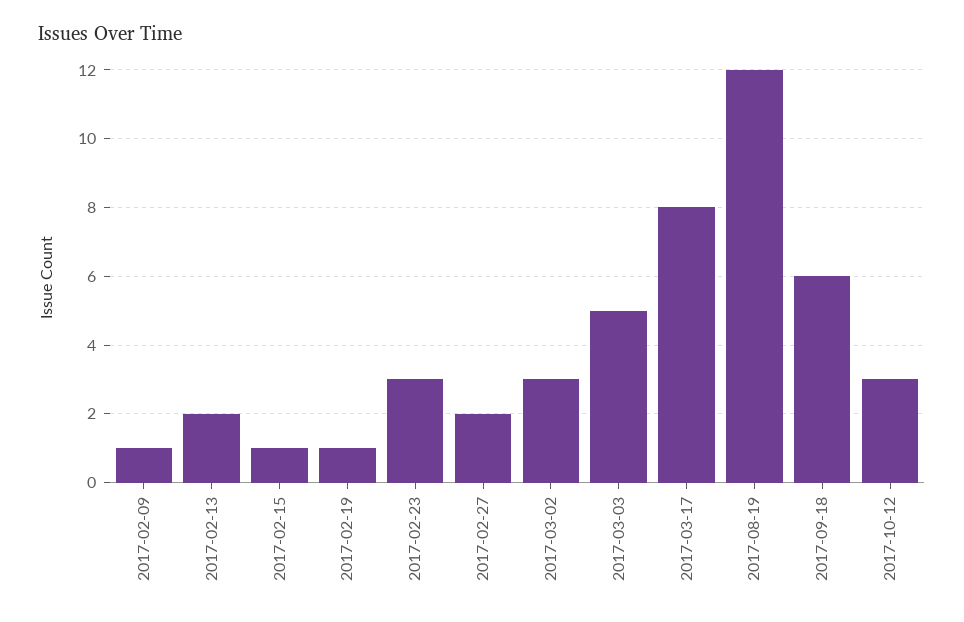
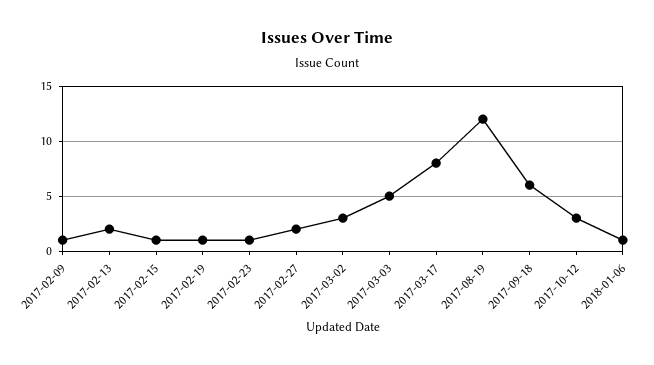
2017-02-23: 3 -> 1
2018-01-06: none -> 1

